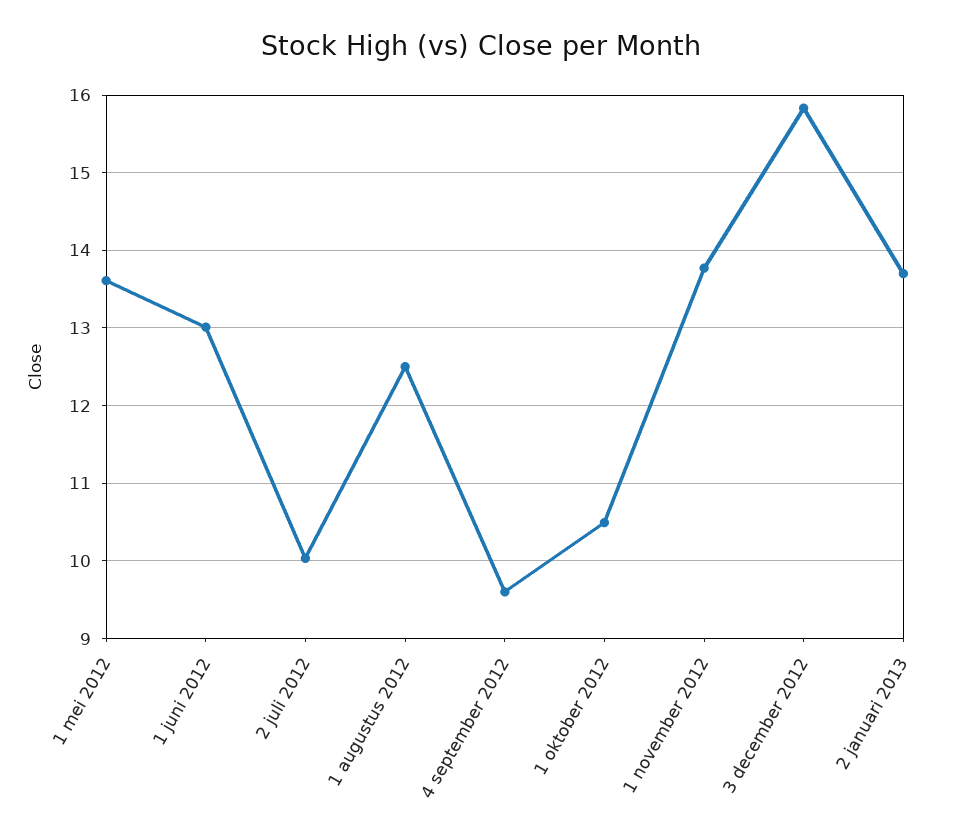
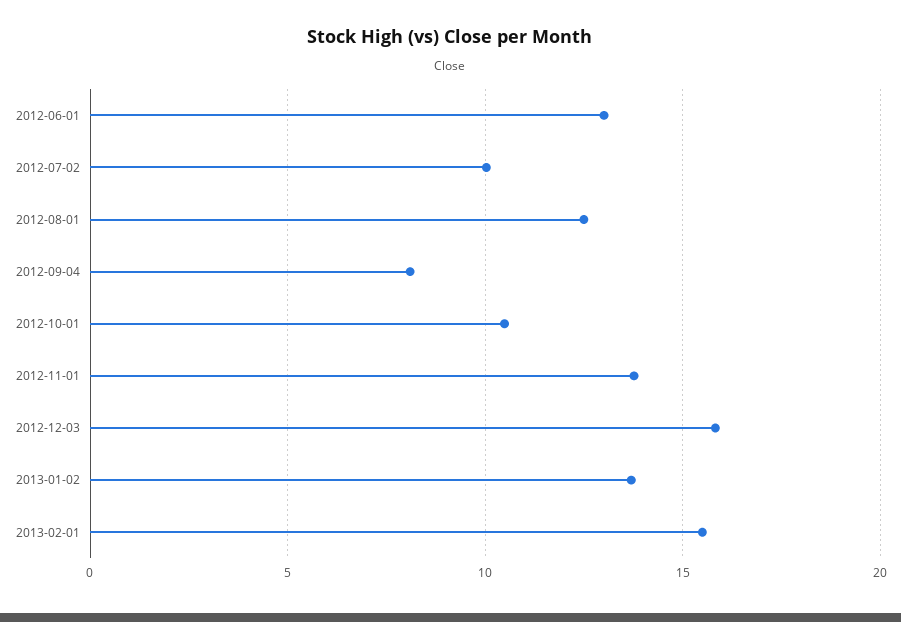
1 mei 2012: 13.6 -> none
4 september 2012: 9.6 -> 8
2013-02-01: none -> 15.5

